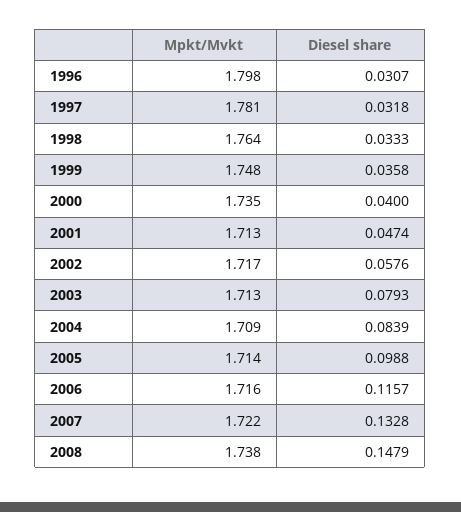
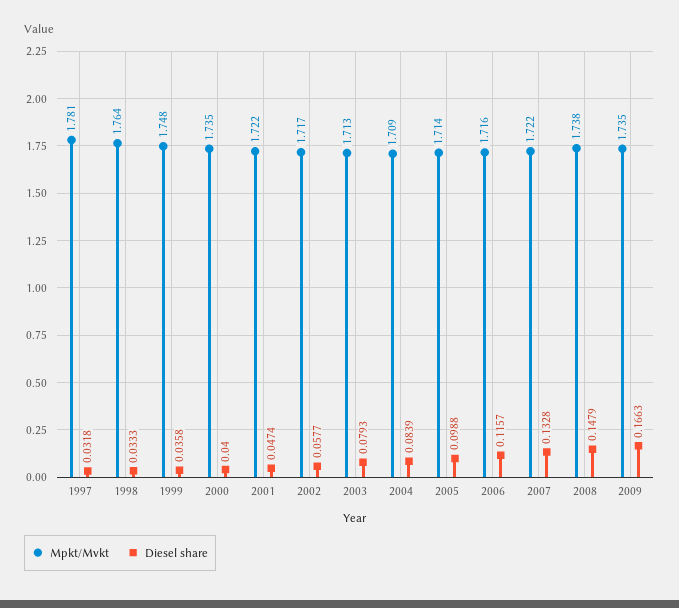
Mpkt/Mvkt, 1996: 1.798 -> none
Diesel share, 1996: 0.0307 -> none
Mpkt/Mvkt, 2001: 1.713 -> 1.722
Diesel share, 2002: 0.0576 -> 0.0577
Mpkt/Mvkt, 2009: none -> 1.735
Diesel share, 2009: none -> 0.1663

